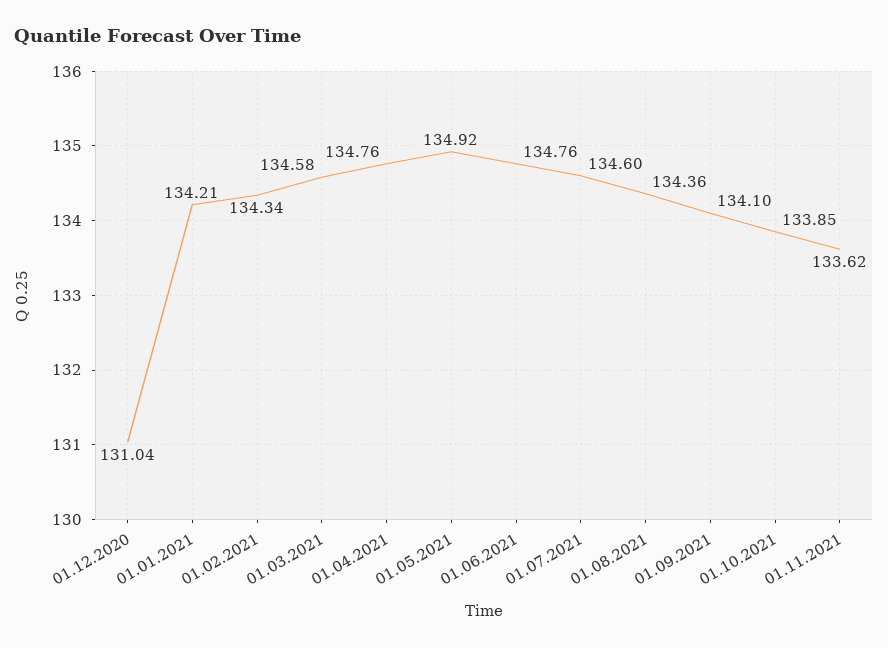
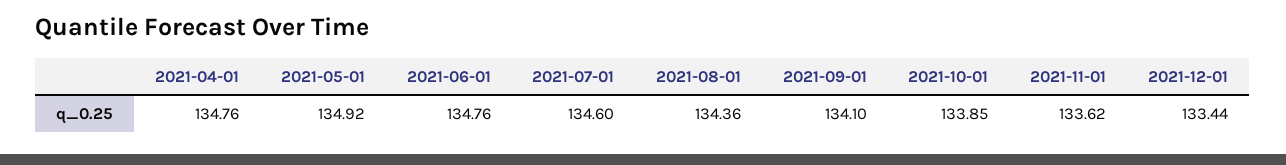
01.12.2020: 131.04 -> none
01.01.2021: 134.21 -> none
01.02.2021: 134.34 -> none
01.03.2021: 134.58 -> none
2021-12-01: none -> 133.44

